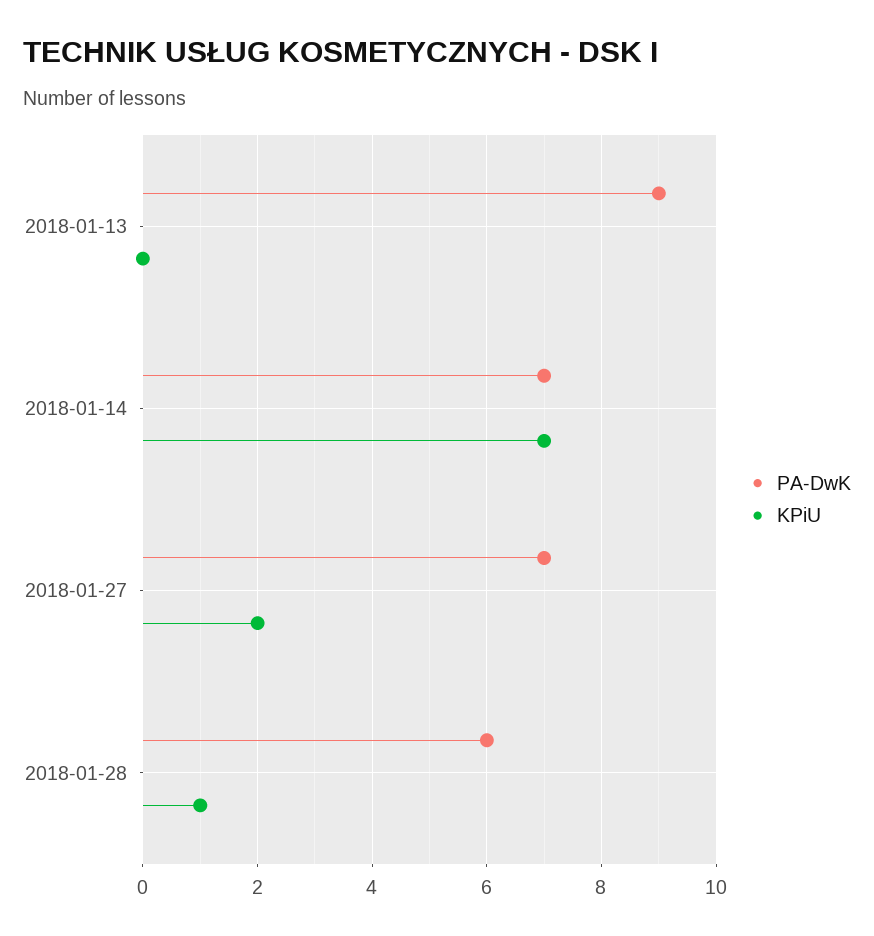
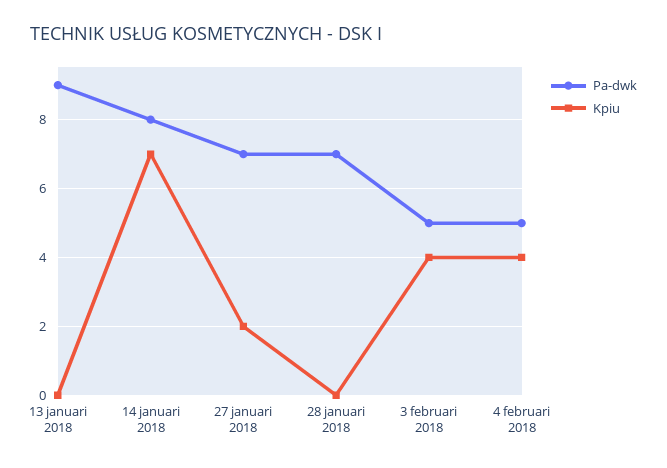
PA-DwK, 2018-01-14: 7 -> 8
PA-DwK, 2018-01-28: 6 -> 7
KPiU, 2018-01-28: 1 -> 0
PA-DwK, 3 februari 2018: none -> 5
KPiU, 3 februari 2018: none -> 4
PA-DwK, 4 februari 2018: none -> 5
KPiU, 4 februari 2018: none -> 4

